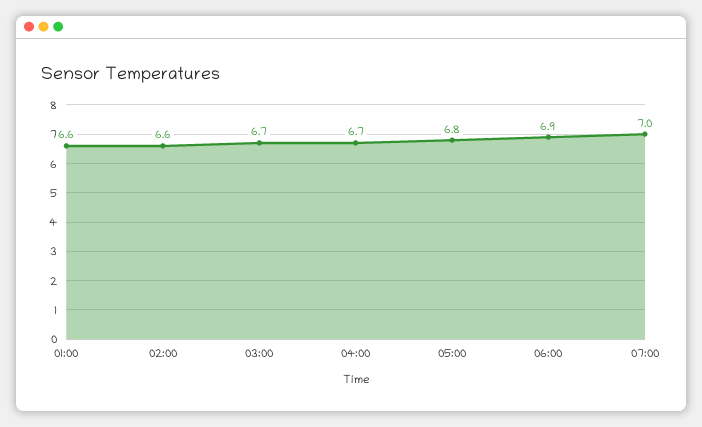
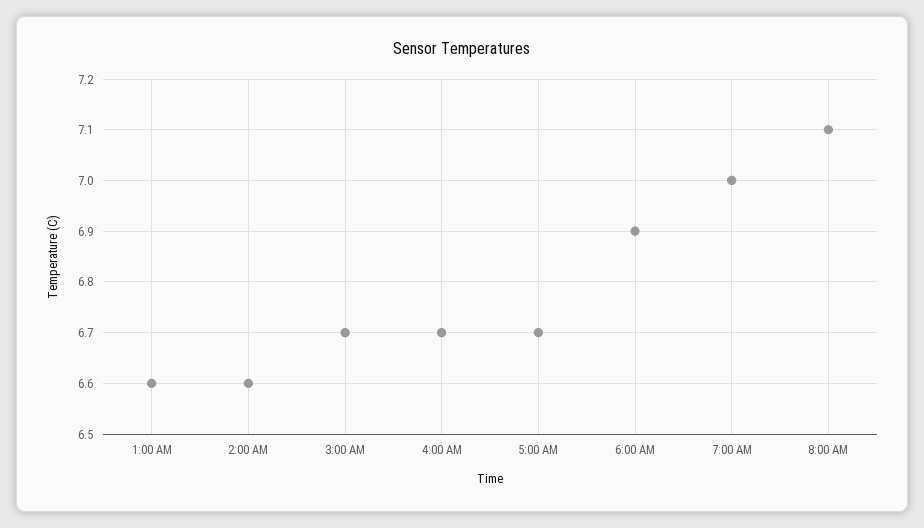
05:00: 6.8 -> 6.7
8:00 AM: none -> 7.1

